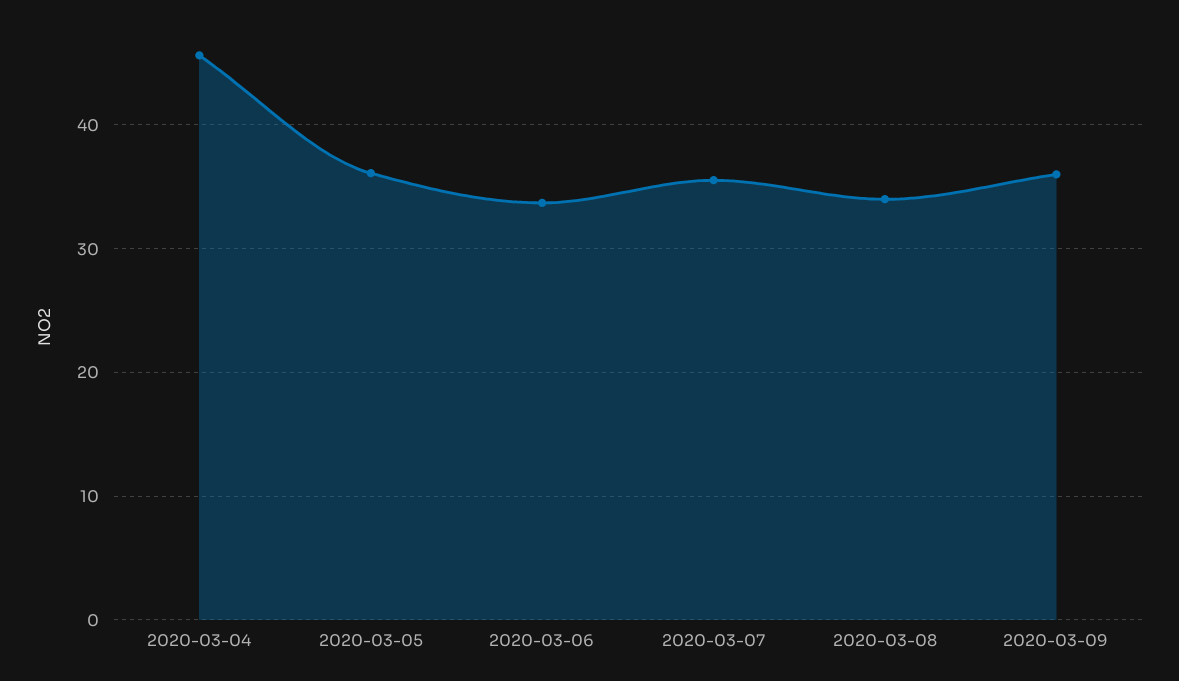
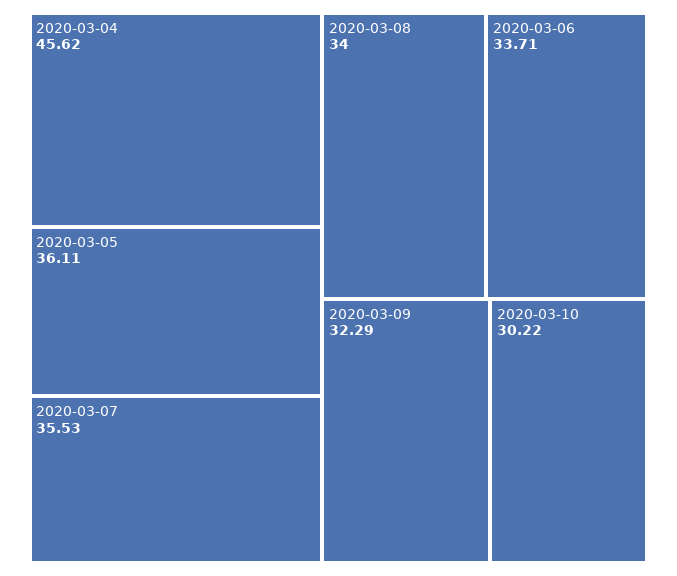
2020-03-09: 36 -> 32.29
2020-03-10: none -> 30.22

